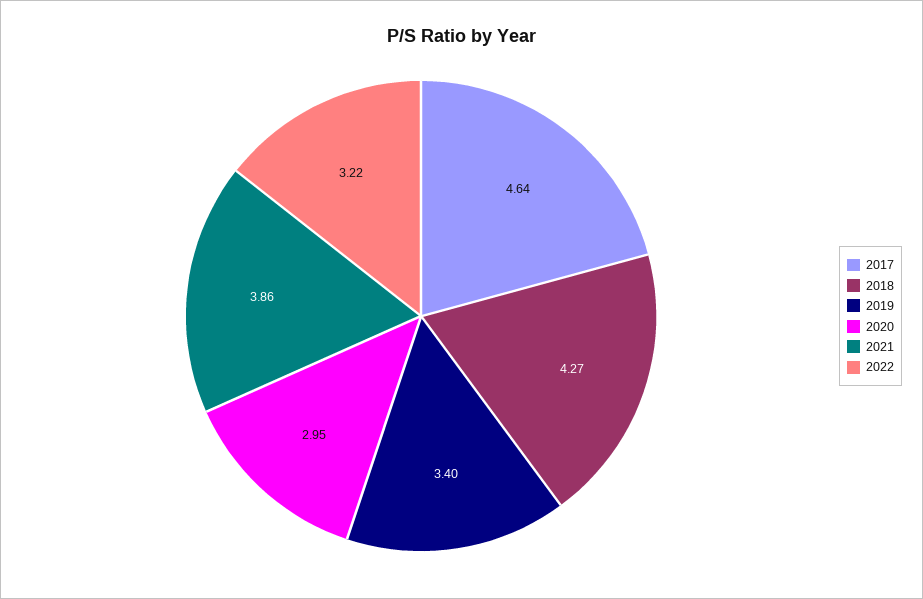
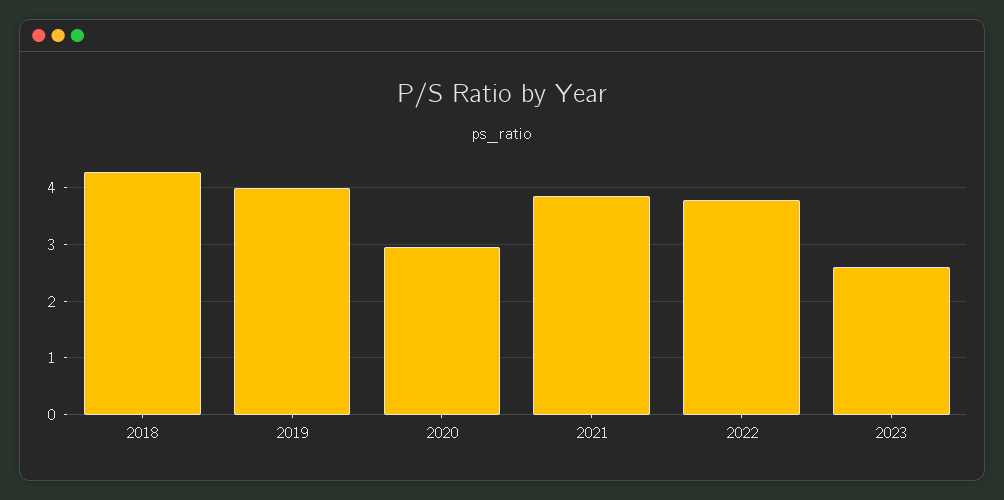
2017: 4.64 -> none
2019: 3.4 -> 4
2022: 3.22 -> 3.8
2023: none -> 2.6

